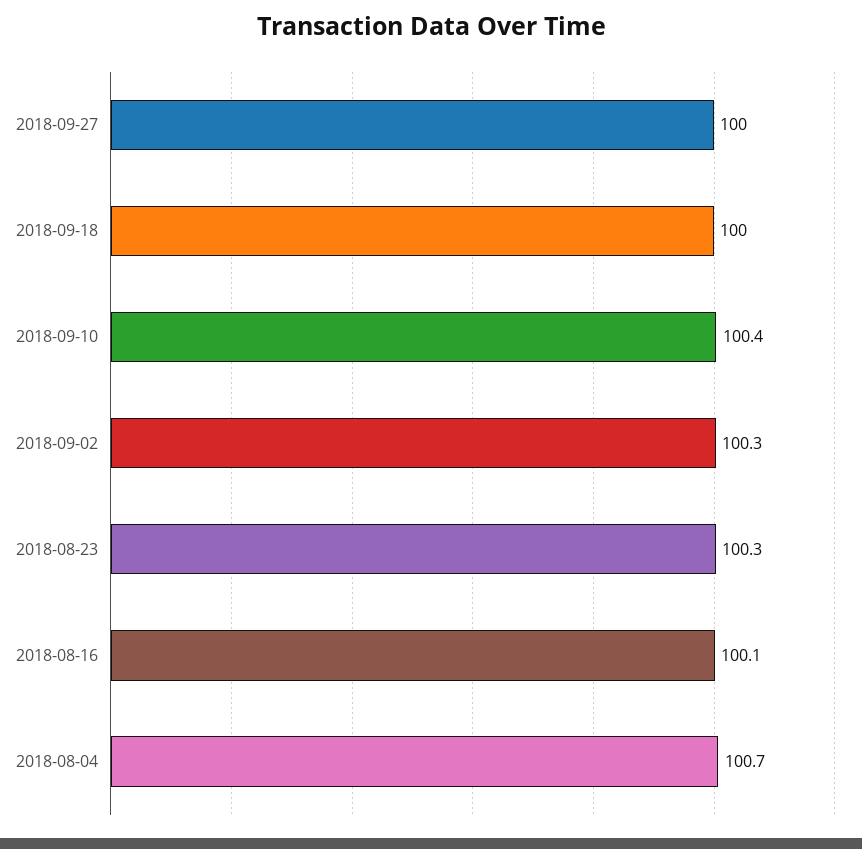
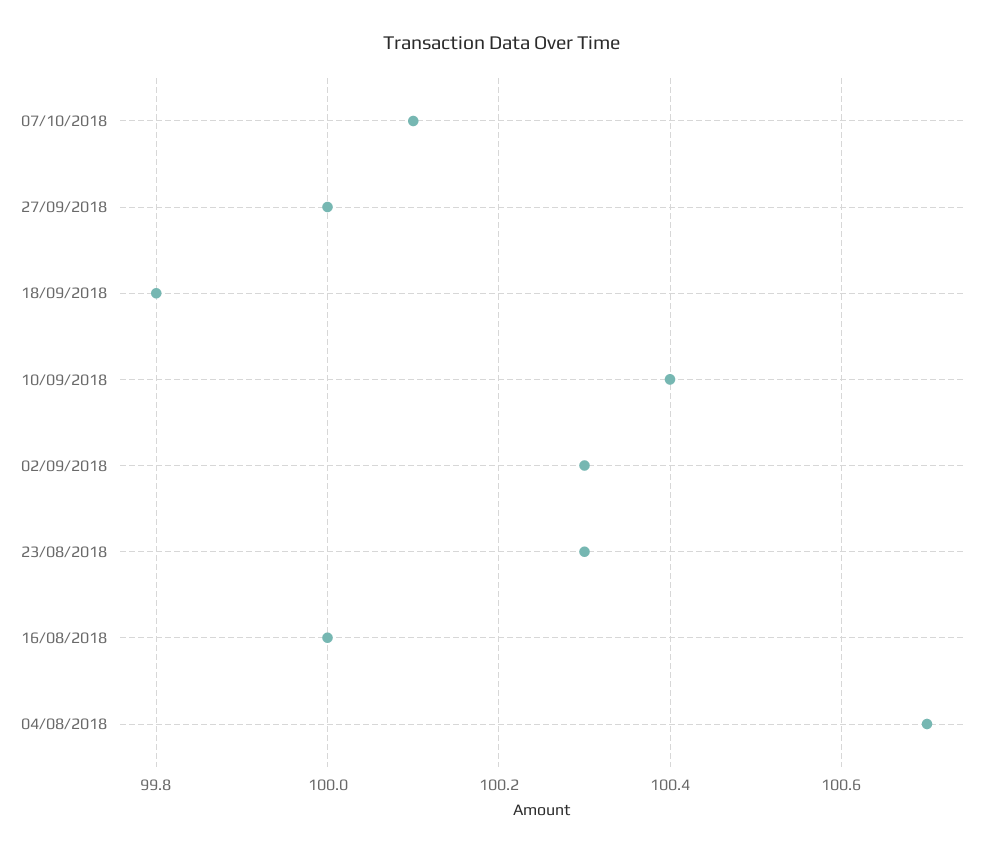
2018-09-18: 100 -> 99.8
2018-08-16: 100.1 -> 100
07/10/2018: none -> 100.1

